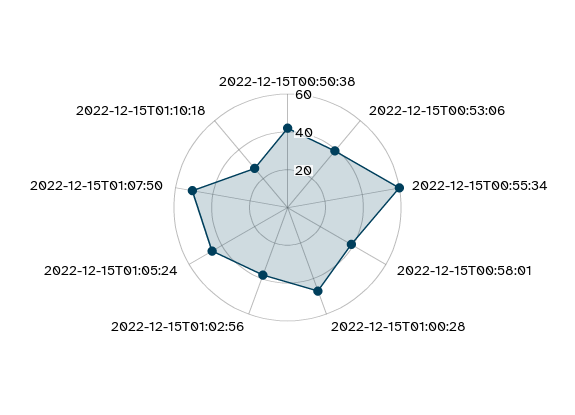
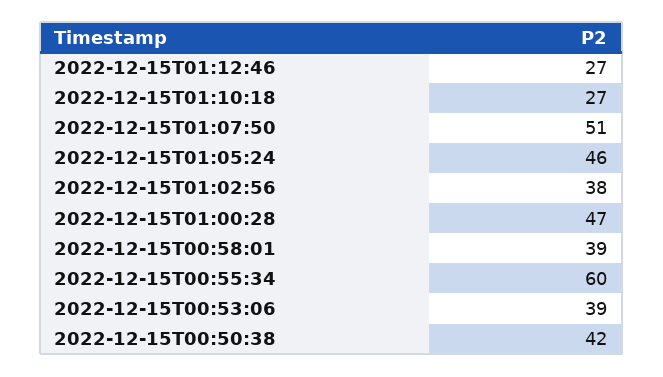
2022-12-15T01:12:46: none -> 27

